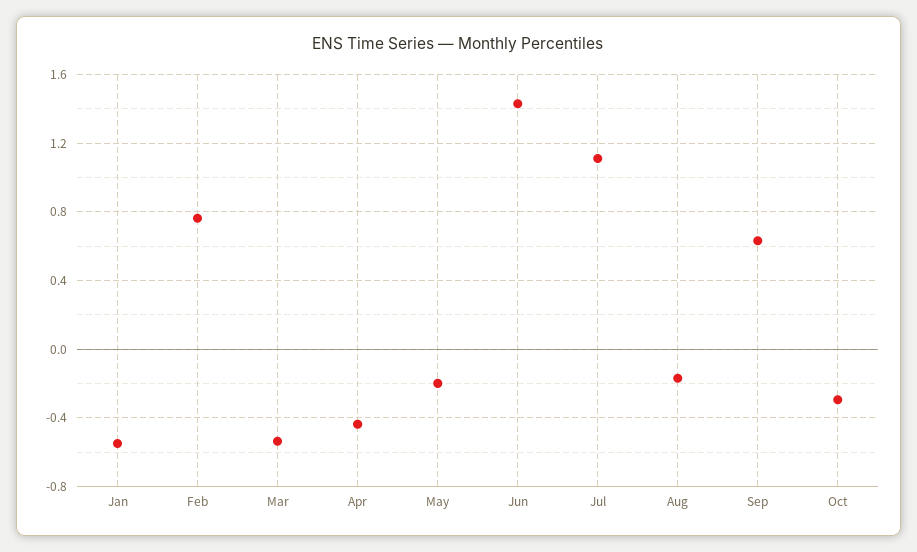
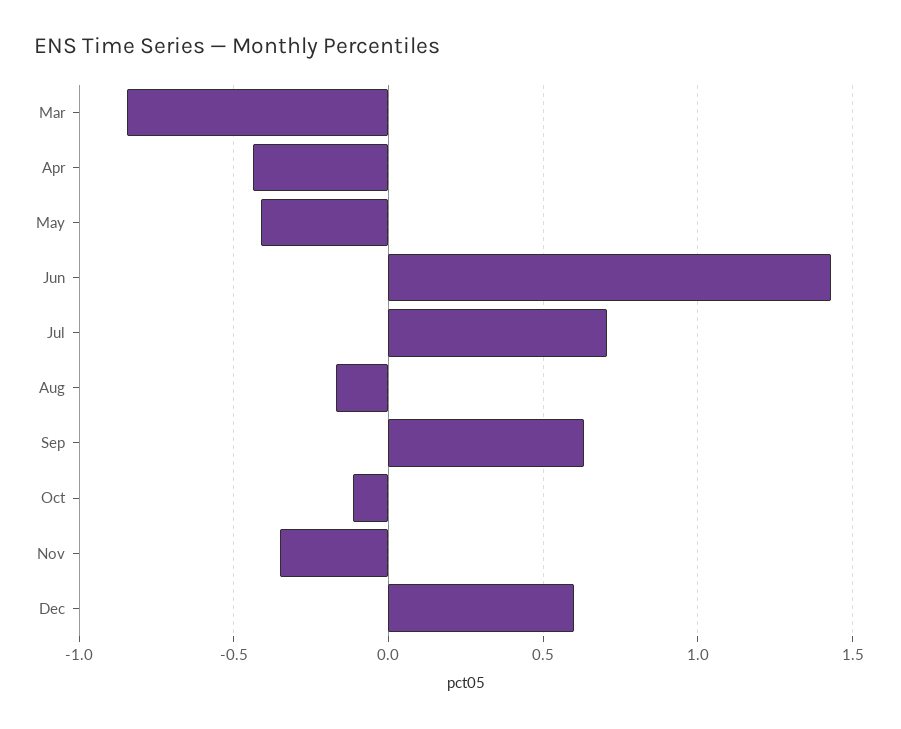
Jan: -0.55 -> none
Feb: 0.75 -> none
Mar: -0.55 -> -0.85
May: -0.2 -> -0.4
Jul: 1.1 -> 0.7
Oct: -0.3 -> -0.1
Nov: none -> -0.35
Dec: none -> 0.6

